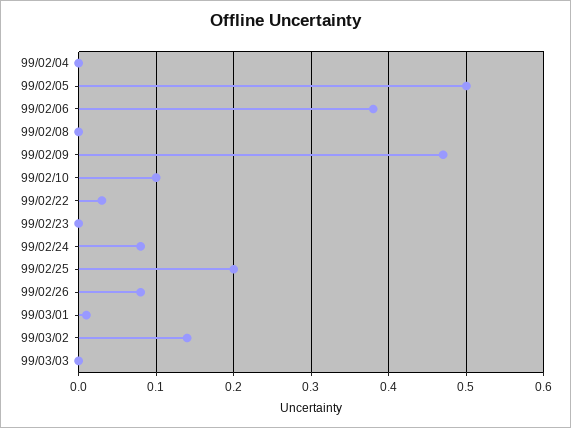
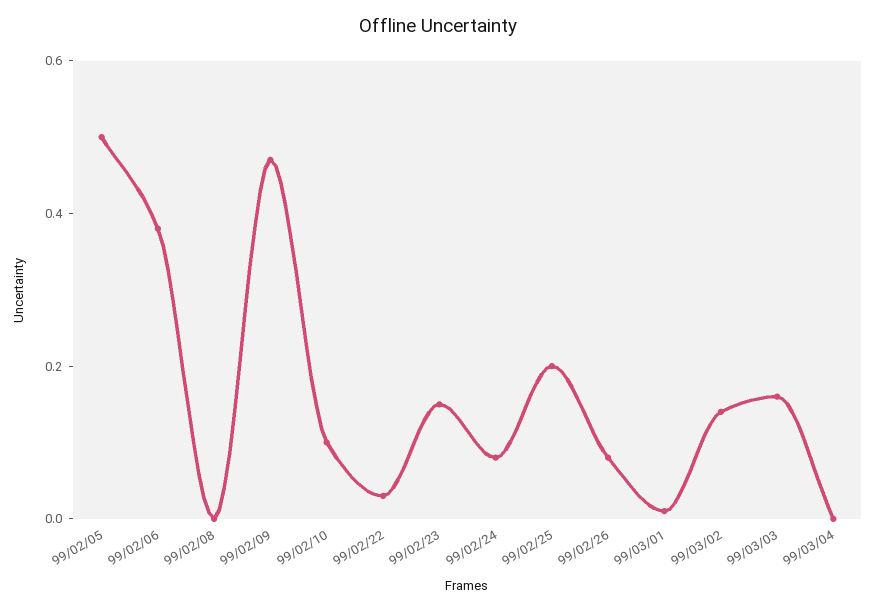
99/02/04: 0 -> none
99/02/23: 0 -> 0.15
99/03/03: 0 -> 0.15
99/03/04: none -> 0

